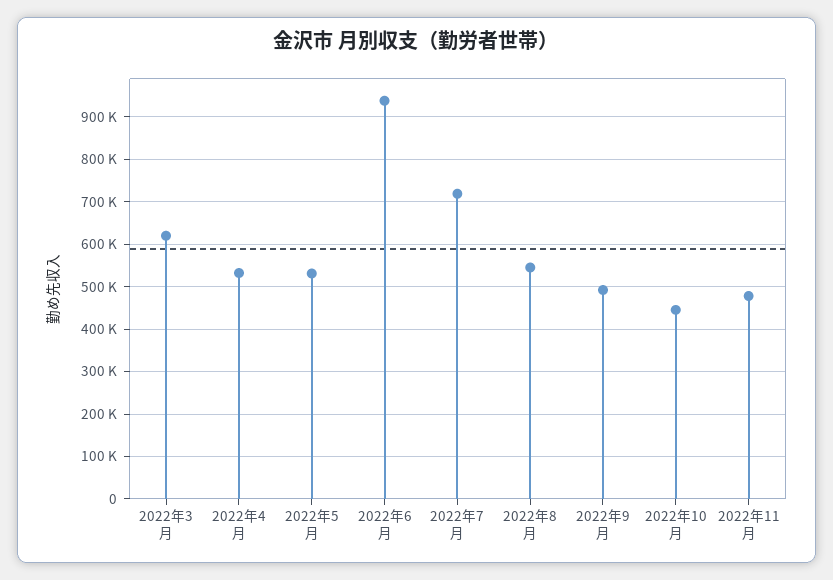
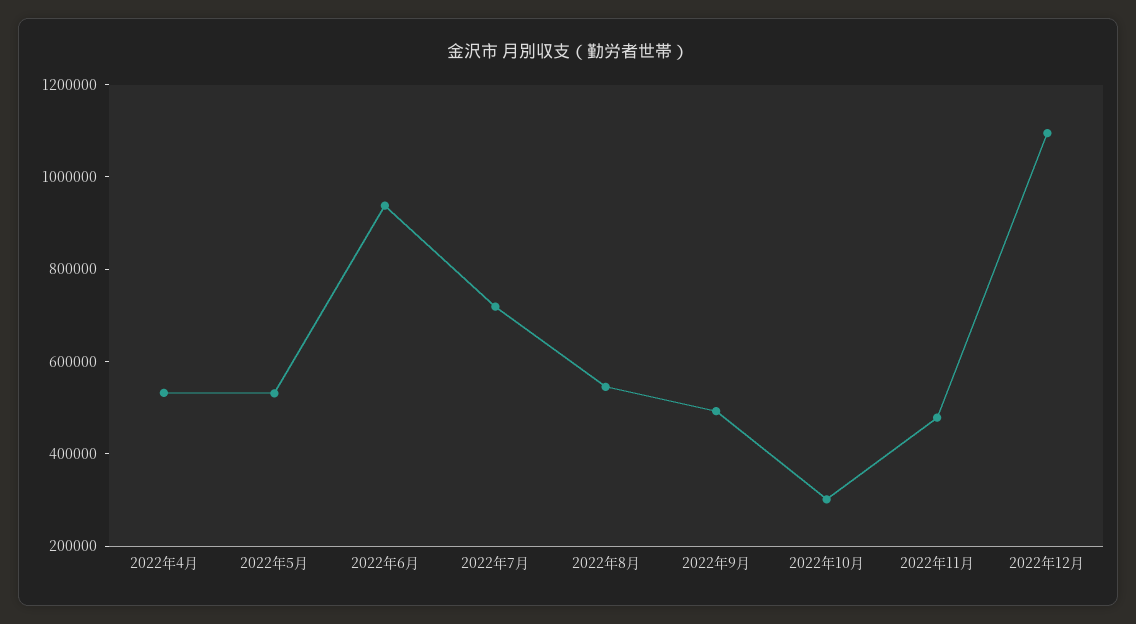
2022年3月: 620000 -> none
2022年10月: 440000 -> 300000
2022年12月: none -> 1100000

